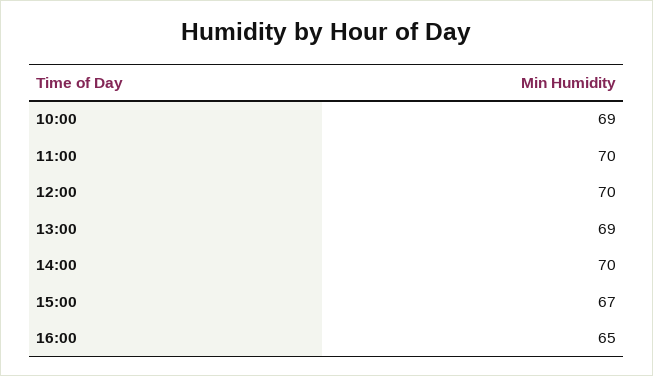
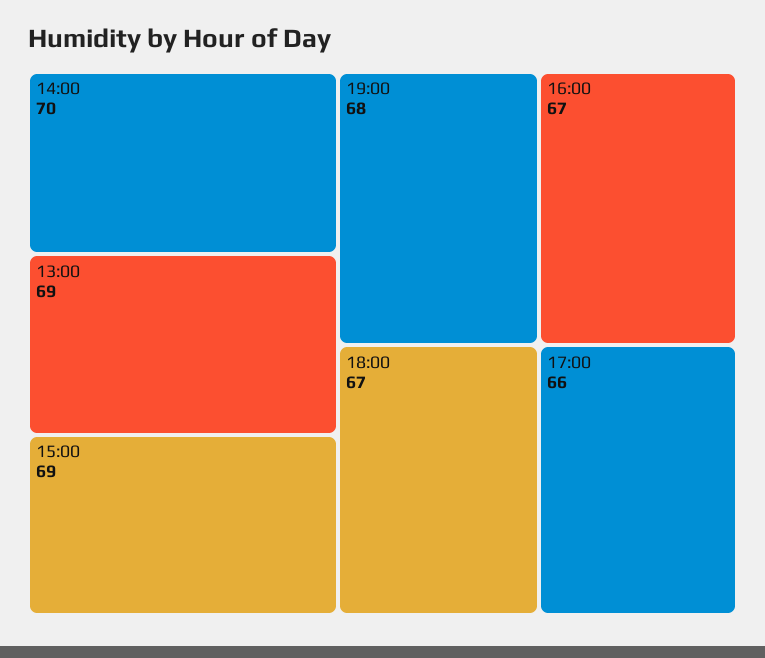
10:00: 69 -> none
11:00: 70 -> none
12:00: 70 -> none
15:00: 67 -> 69
16:00: 65 -> 67
19:00: none -> 68
18:00: none -> 67
17:00: none -> 66

